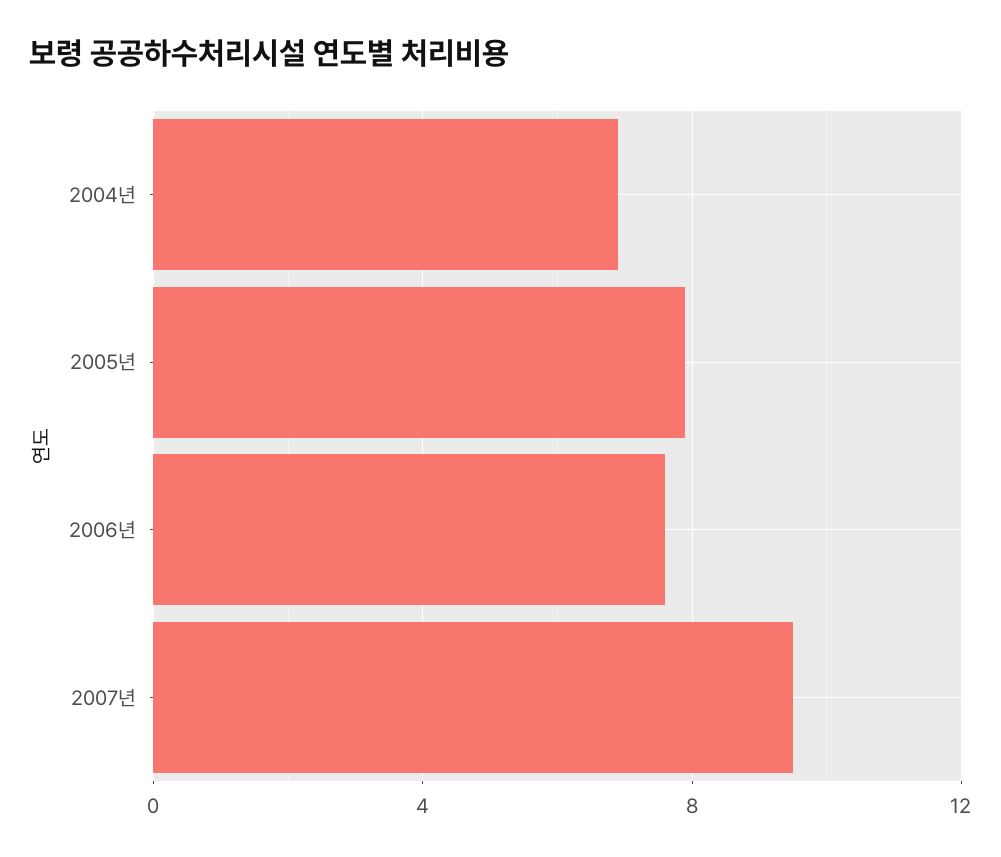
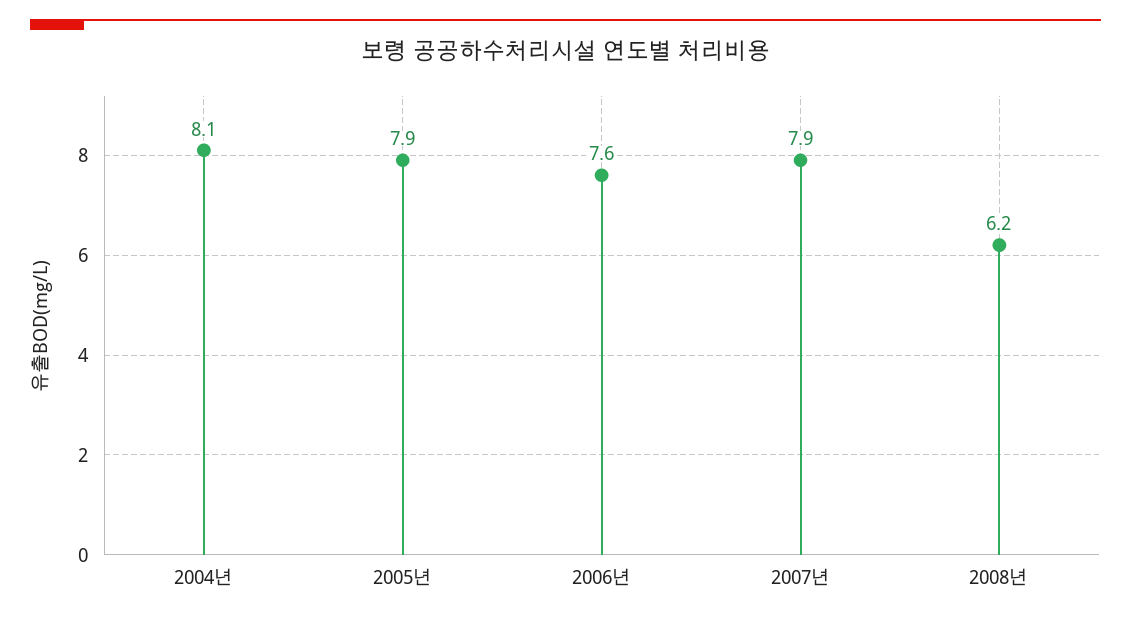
2004년: 7 -> 8.1
2007년: 9.5 -> 7.9
2008년: none -> 6.2

